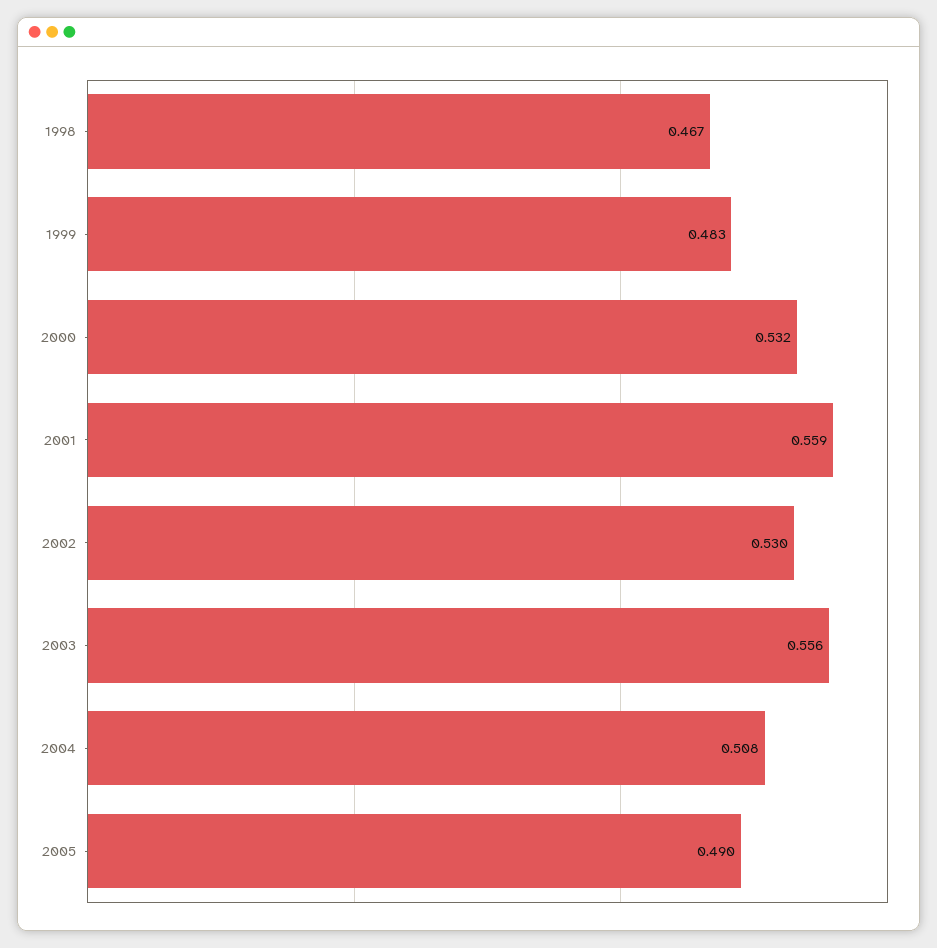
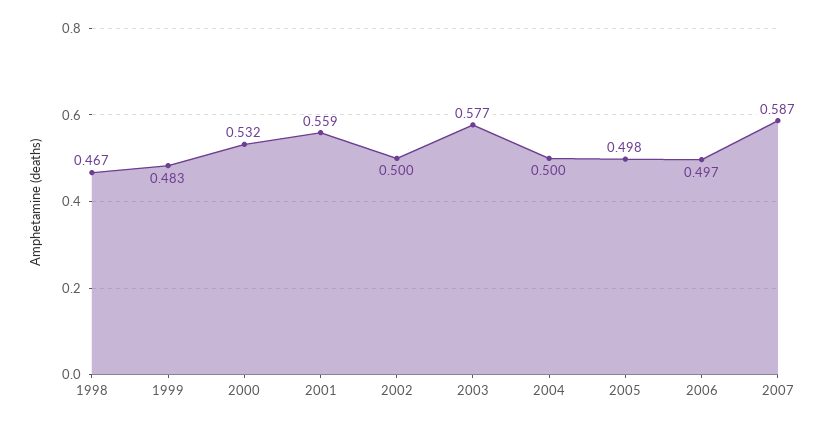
2002: 0.53 -> 0.5
2003: 0.556 -> 0.577
2004: 0.508 -> 0.5
2005: 0.49 -> 0.498
2006: none -> 0.497
2007: none -> 0.587

